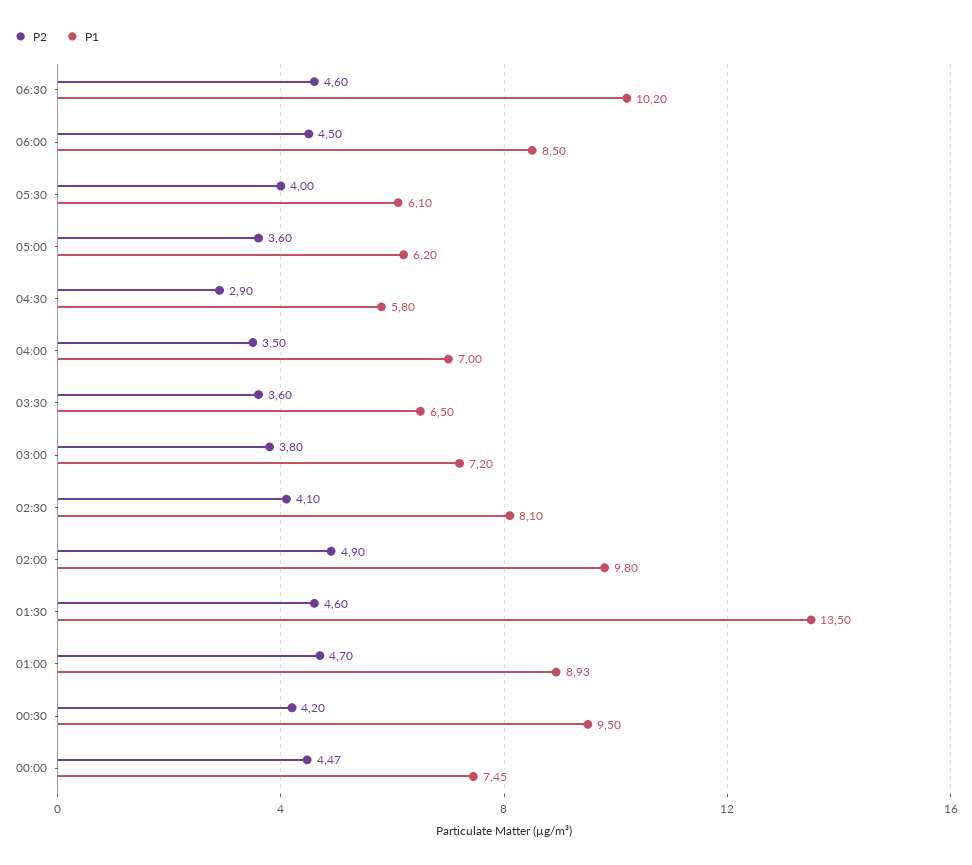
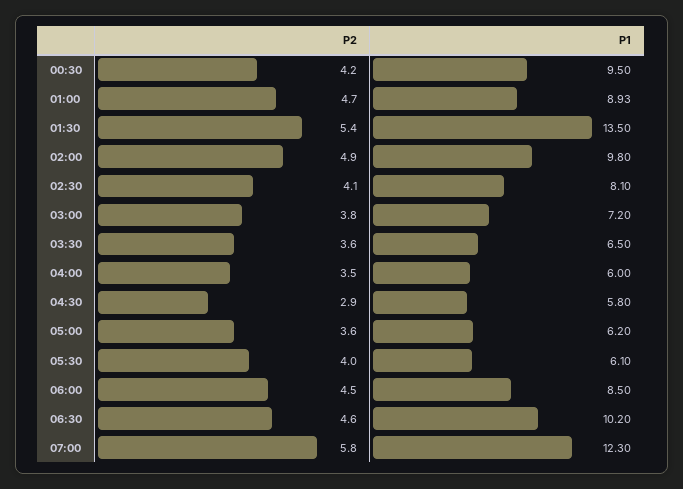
P1, 04:00: 7 -> 6
P2, 01:30: 4.6 -> 5.4
P2, 00:00: 4.47 -> none
P1, 00:00: 7.45 -> none
P2, 07:00: none -> 5.8
P1, 07:00: none -> 12.3

